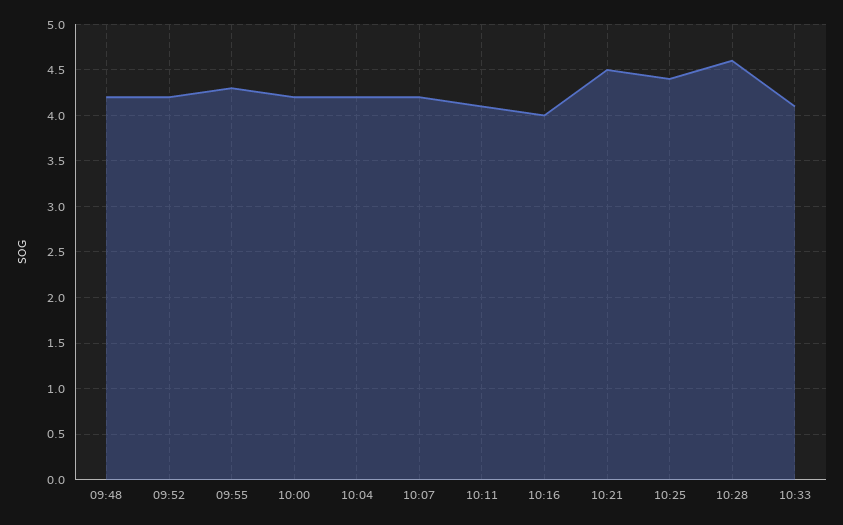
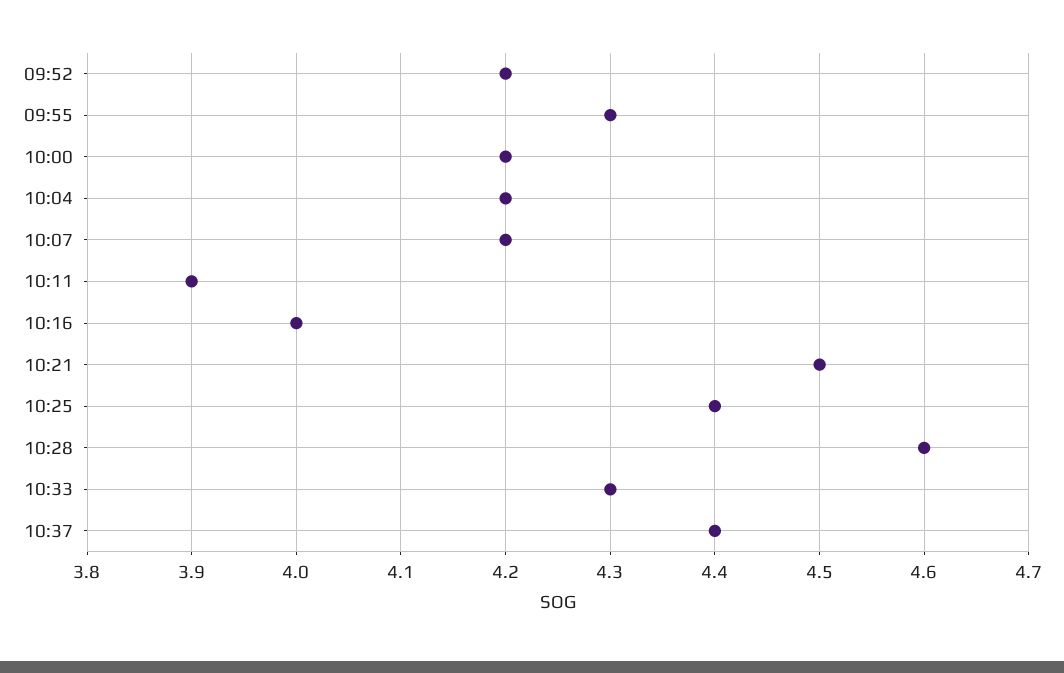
09:48: 4.2 -> none
10:11: 4.1 -> 3.9
10:33: 4.1 -> 4.3
10:37: none -> 4.4

